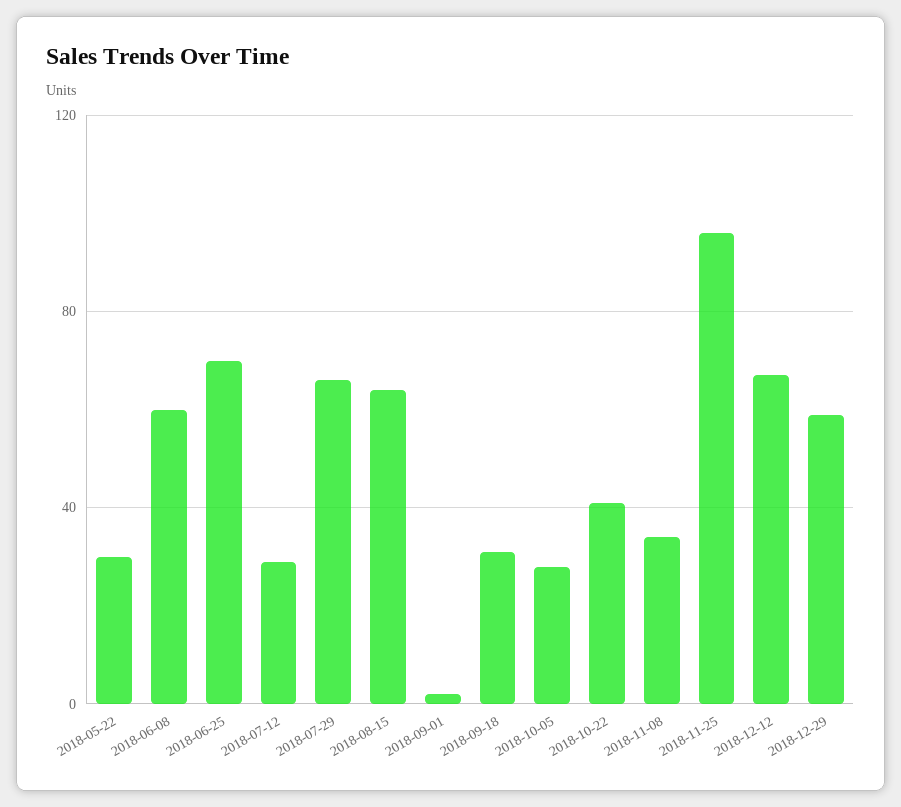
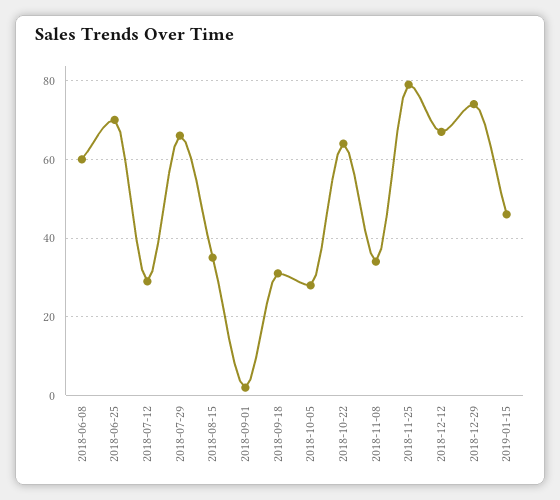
2018-05-22: 30 -> none
2018-08-15: 65 -> 35
2018-10-22: 40 -> 65
2018-11-25: 95 -> 80
2018-12-29: 60 -> 75
2019-01-15: none -> 45

